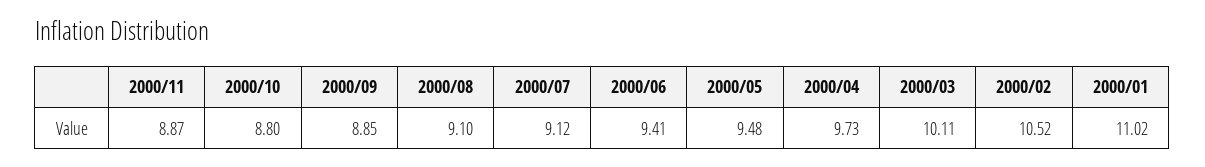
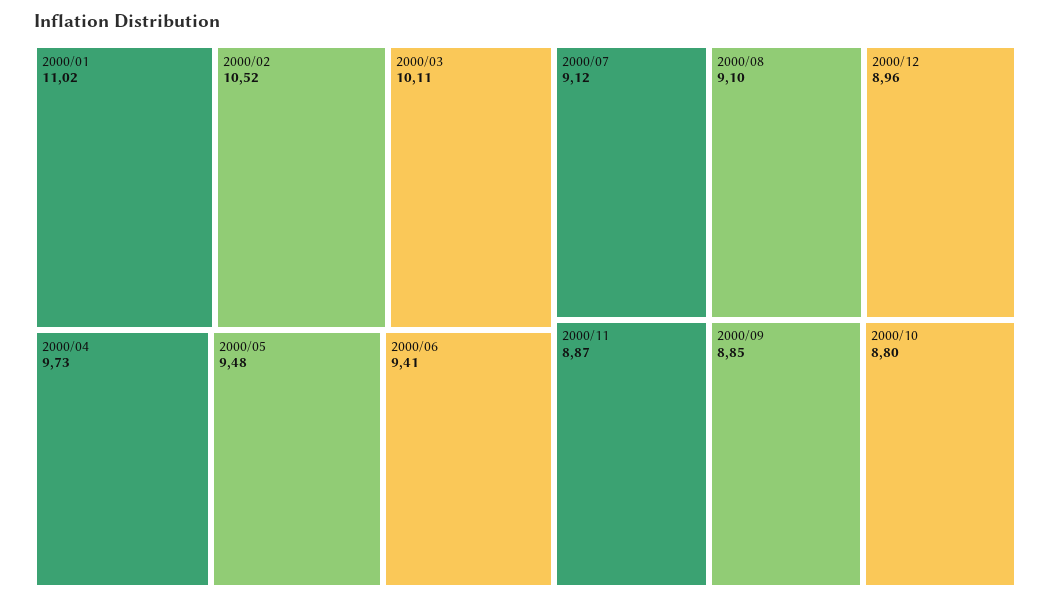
2000/12: none -> 8.96

